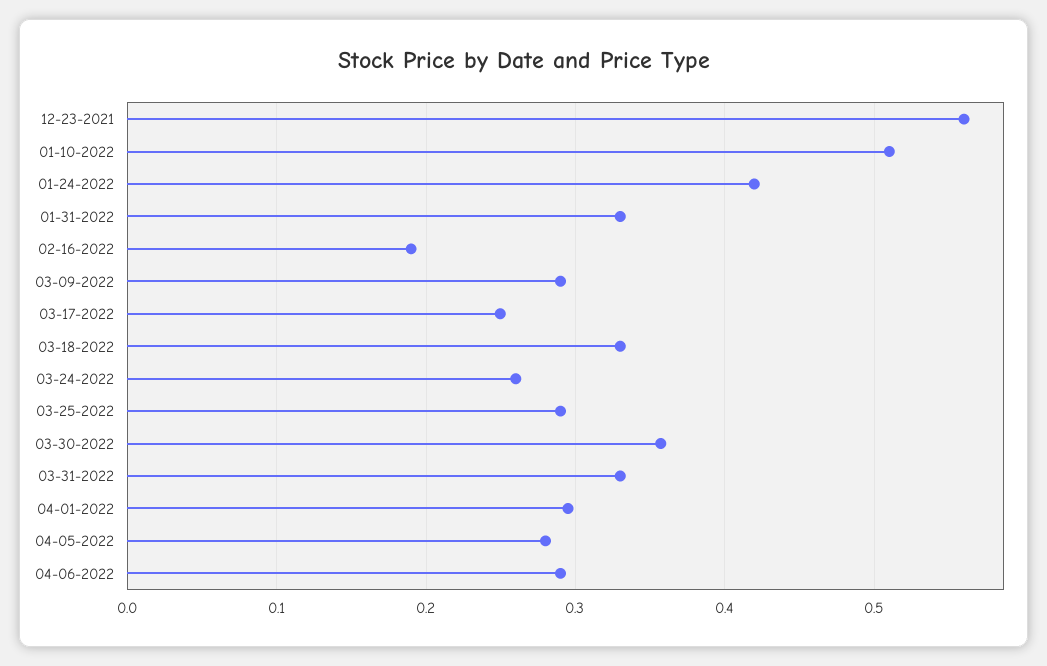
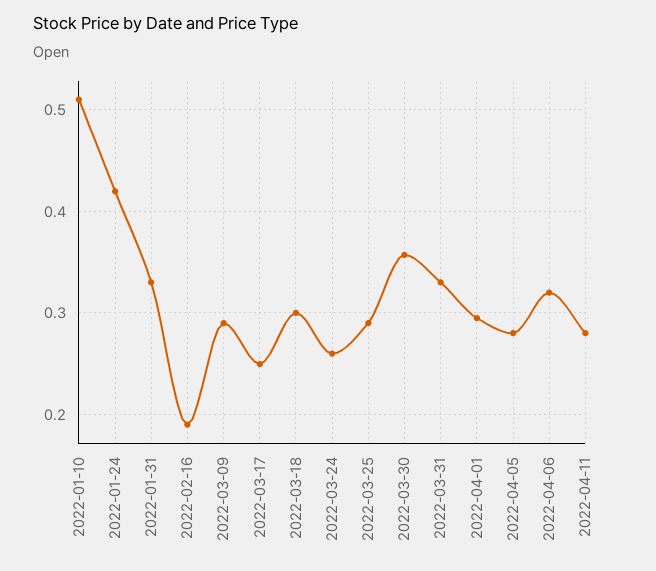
12-23-2021: 0.56 -> none
03-18-2022: 0.33 -> 0.3
04-06-2022: 0.29 -> 0.32
2022-04-11: none -> 0.28

